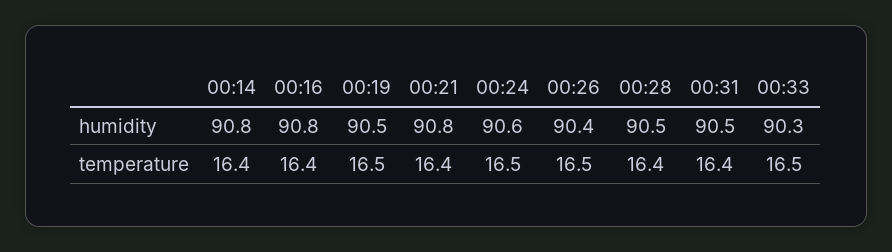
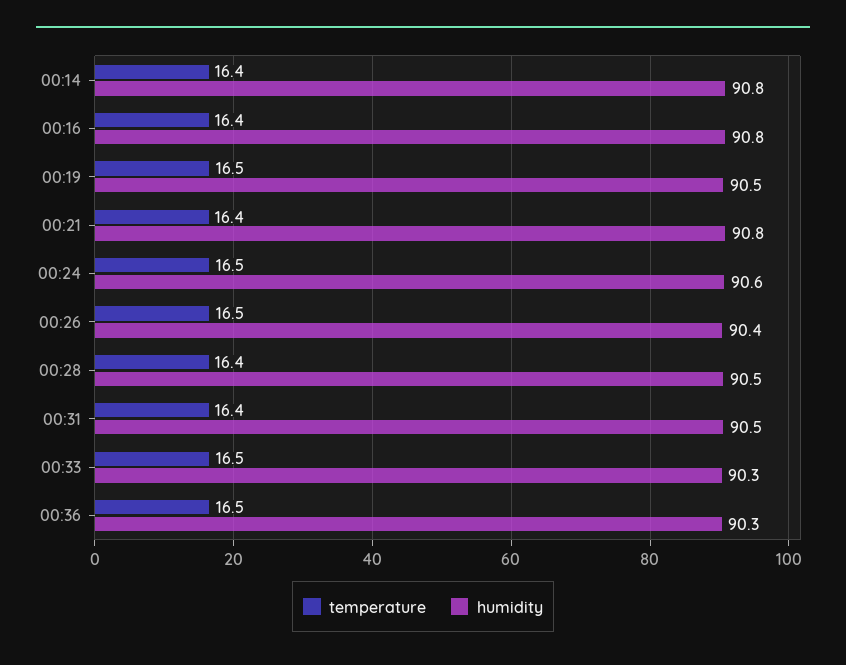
temperature, 00:36: none -> 16.5
humidity, 00:36: none -> 90.3

